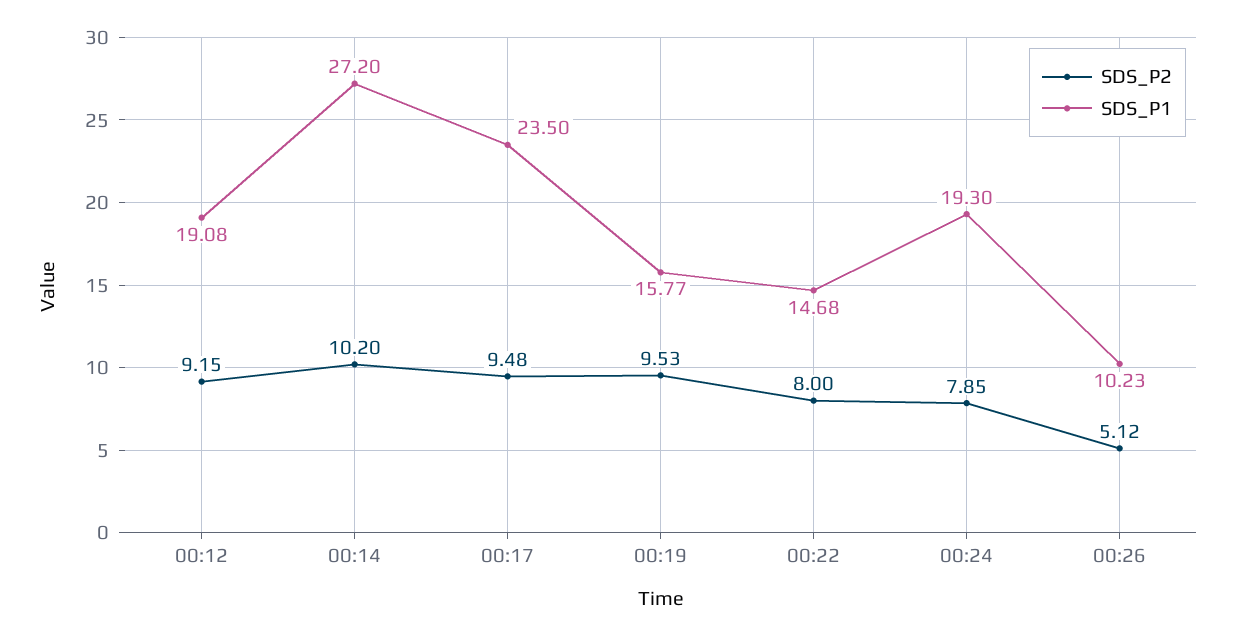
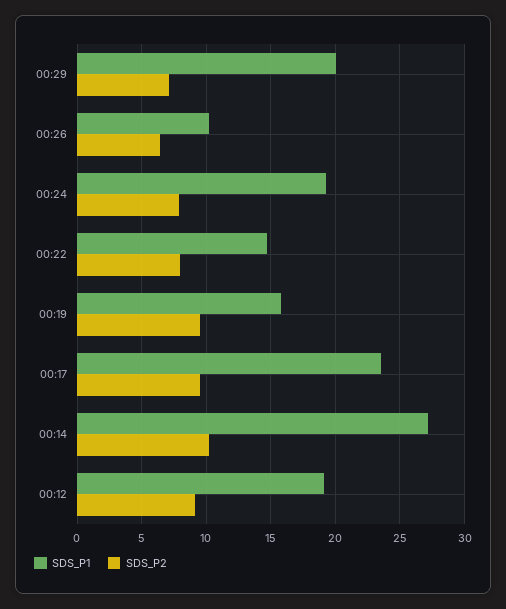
SDS_P2, 00:26: 5.12 -> 6.5
SDS_P1, 00:29: none -> 20
SDS_P2, 00:29: none -> 7

